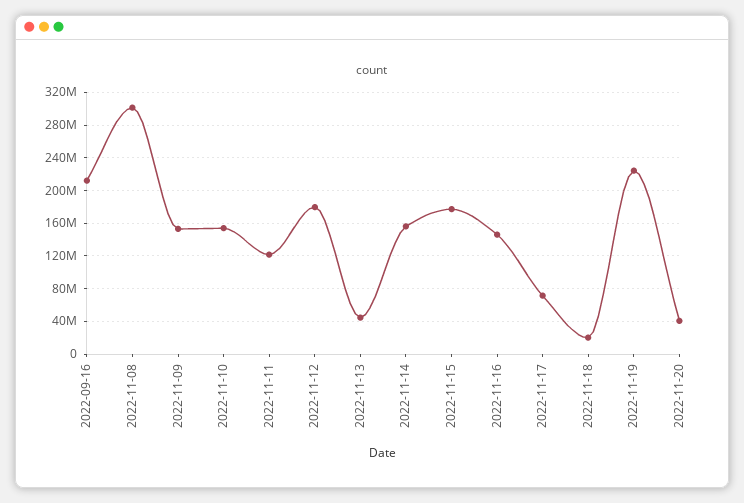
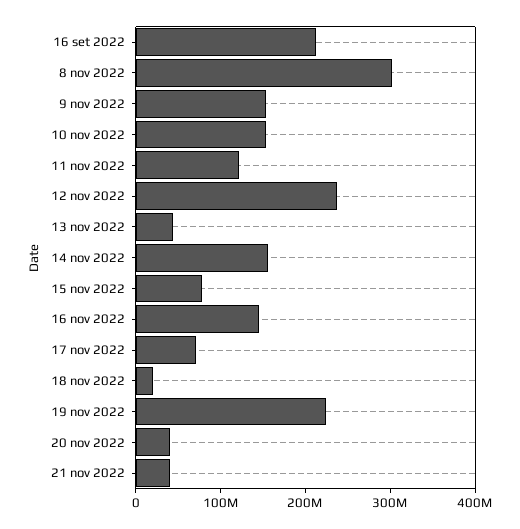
2022-11-12: 180000000 -> 240000000
2022-11-15: 180000000 -> 80000000
21 nov 2022: none -> 40000000

